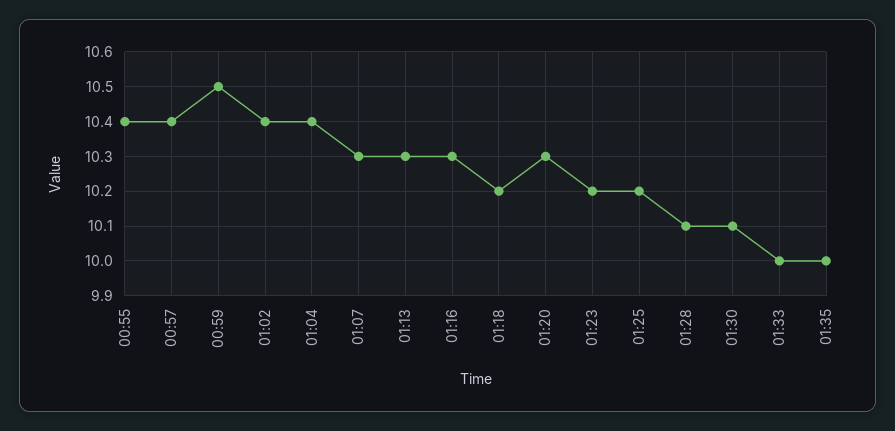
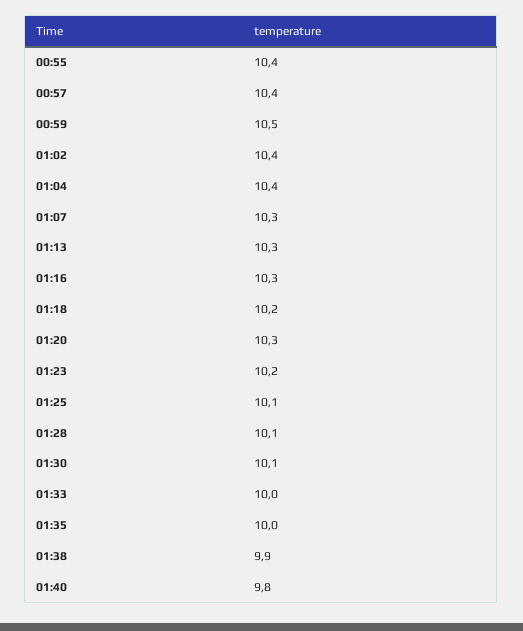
01:25: 10.2 -> 10.1
01:38: none -> 9.9
01:40: none -> 9.8

